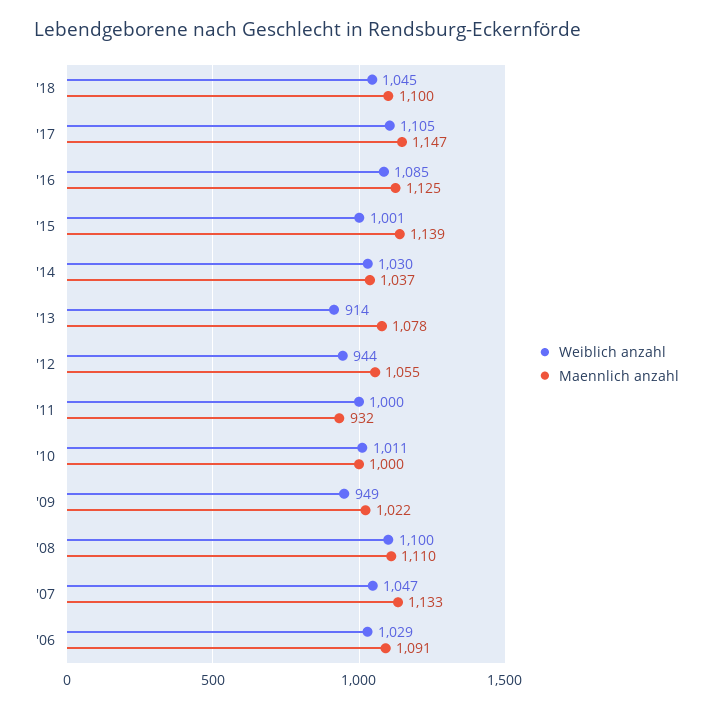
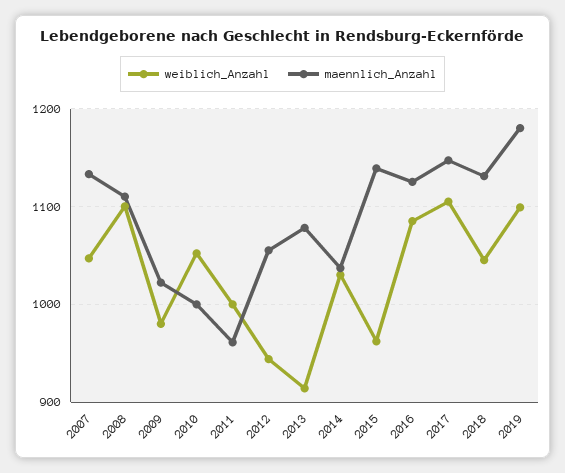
Maennlich anzahl, '18: 1100 -> 1130
Weiblich anzahl, '15: 1001 -> 960
Maennlich anzahl, '11: 932 -> 960
Weiblich anzahl, '10: 1011 -> 1050
Weiblich anzahl, '09: 949 -> 980
Weiblich anzahl, '06: 1029 -> none
Maennlich anzahl, '06: 1091 -> none
Weiblich anzahl, 2019: none -> 1100
Maennlich anzahl, 2019: none -> 1180

